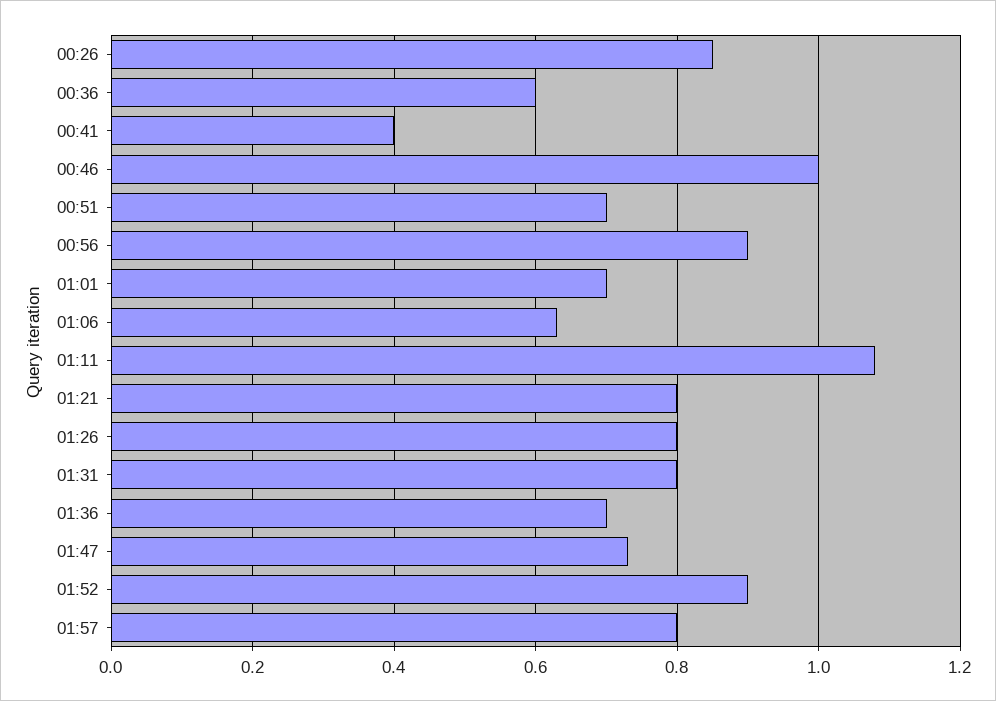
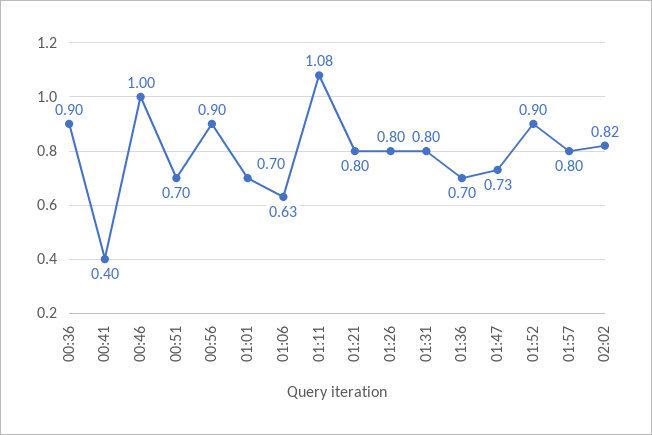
00:26: 0.85 -> none
00:36: 0.6 -> 0.9
02:02: none -> 0.82

